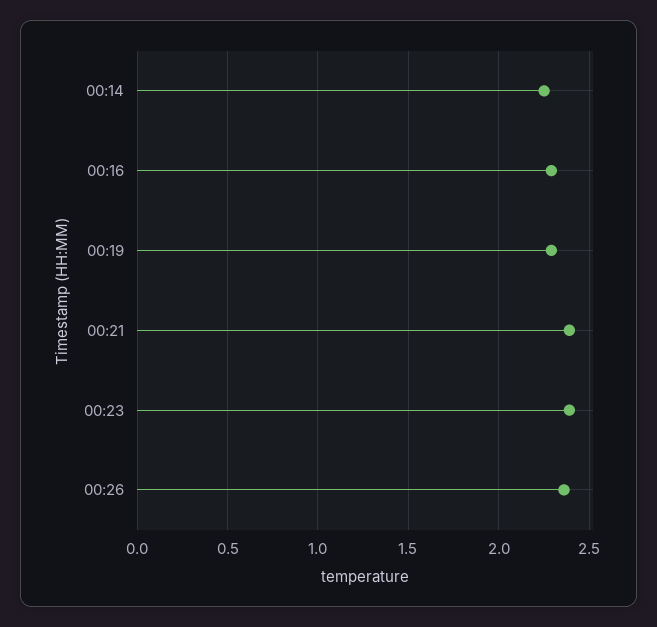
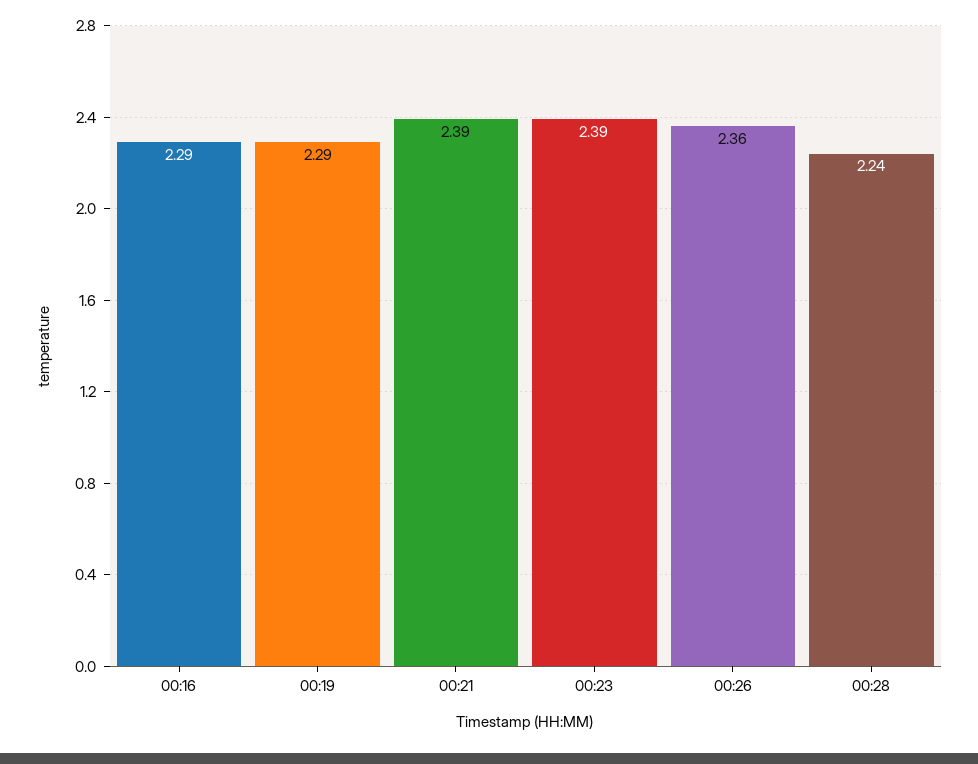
00:14: 2.25 -> none
00:28: none -> 2.24

